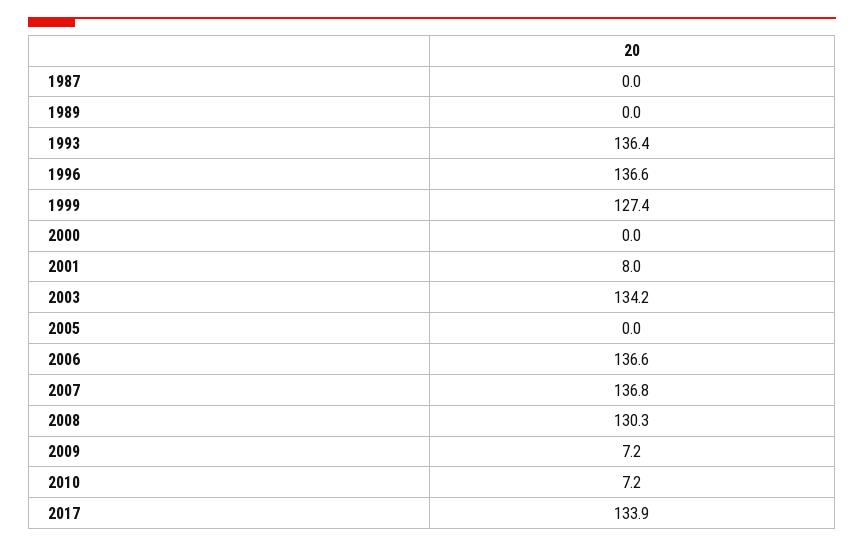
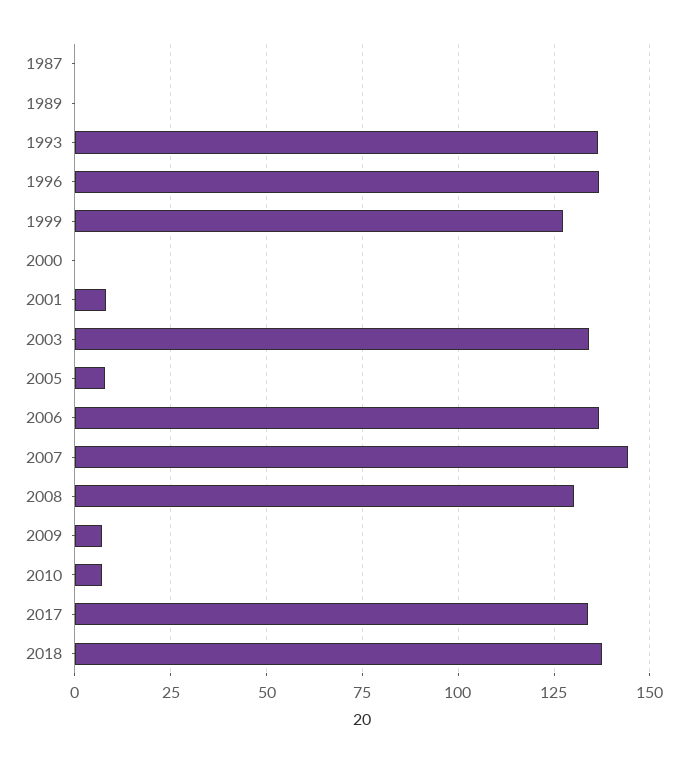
2005: 0 -> 7.5
2007: 136.8 -> 145
2018: none -> 137.5

